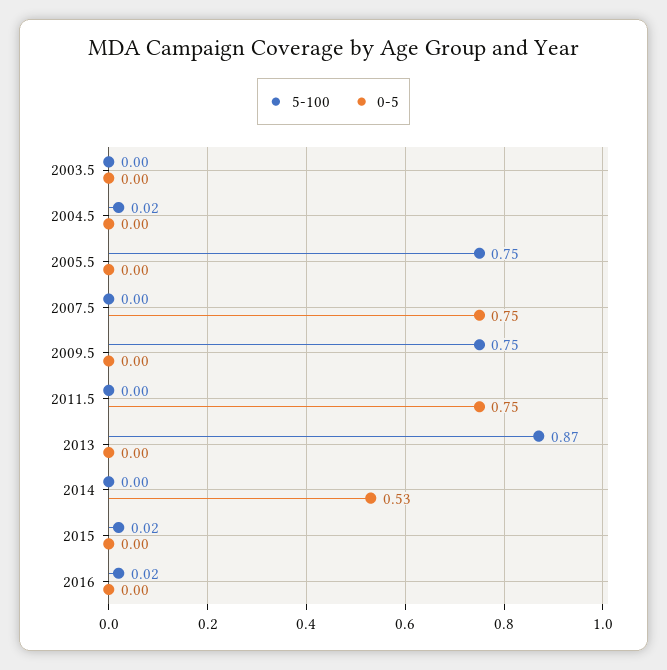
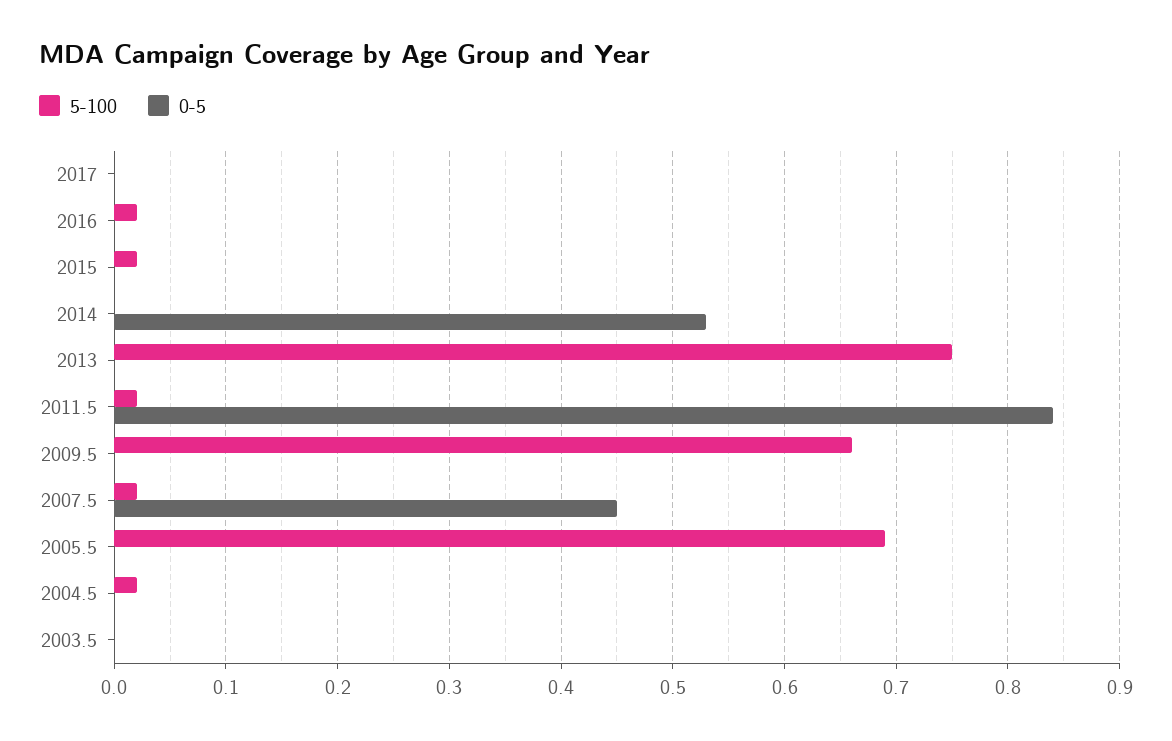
5-100, 2005.5: 0.75 -> 0.69
5-100, 2007.5: 0 -> 0.02
0-5, 2007.5: 0.75 -> 0.45
5-100, 2009.5: 0.75 -> 0.66
5-100, 2011.5: 0 -> 0.02
0-5, 2011.5: 0.75 -> 0.84
5-100, 2013: 0.87 -> 0.75
5-100, 2017: none -> 0
0-5, 2017: none -> 0

